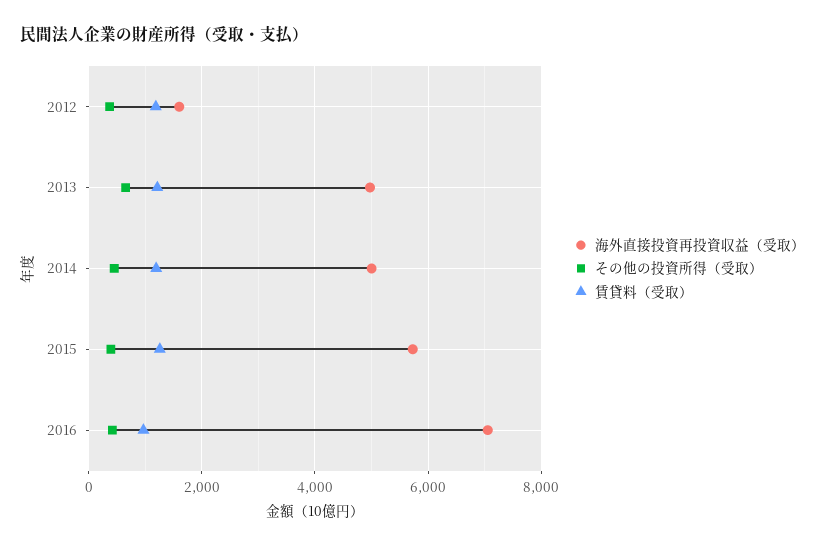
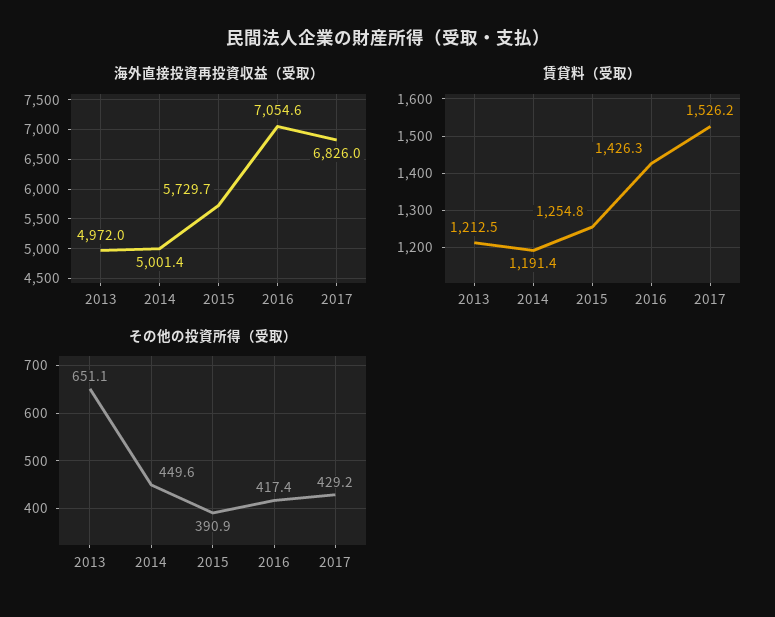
海外直接投資再投資収益（受取）, 2012: 1600 -> none
その他の投資所得（受取）, 2012: 400 -> none
賃貸料（受取）, 2012: 1200 -> none
賃貸料（受取）, 2016: 1000 -> 1426.3
海外直接投資再投資収益（受取）, 2017: none -> 6826
賃貸料（受取）, 2017: none -> 1526.2
その他の投資所得（受取）, 2017: none -> 429.2

